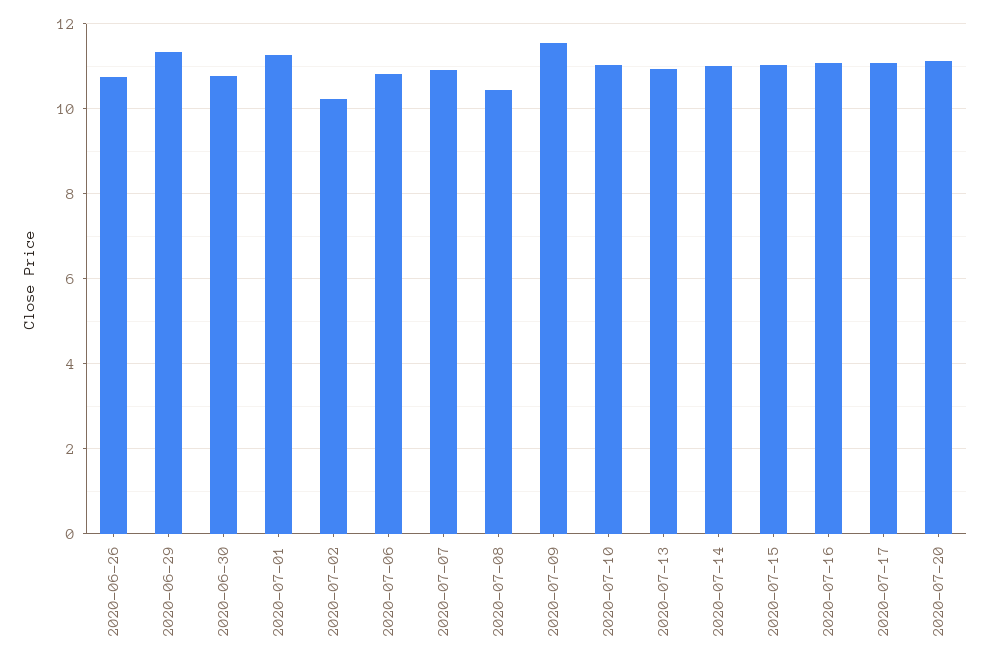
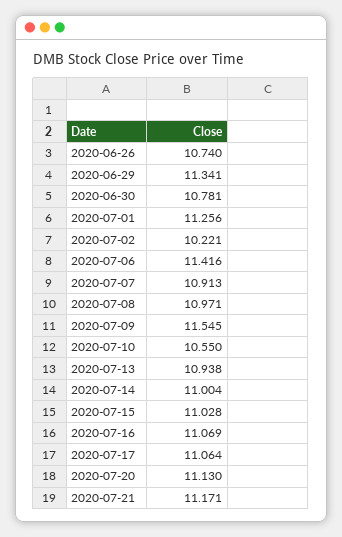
2020-07-06: 10.8 -> 11.416
2020-07-08: 10.4 -> 10.971
2020-07-10: 11 -> 10.55
2020-07-21: none -> 11.171

